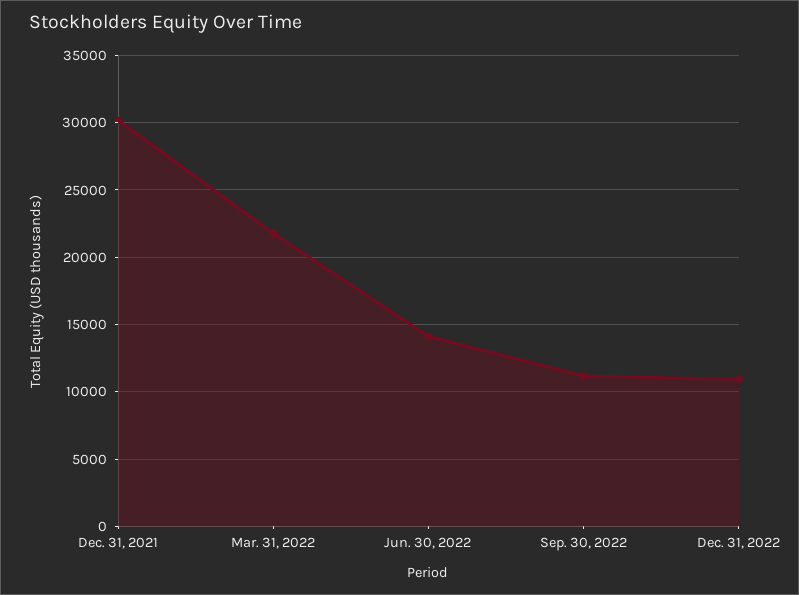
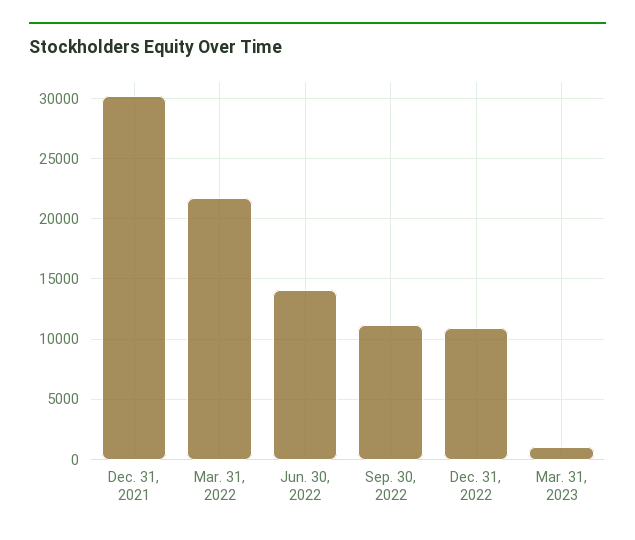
Mar. 31, 2023: none -> 1000

